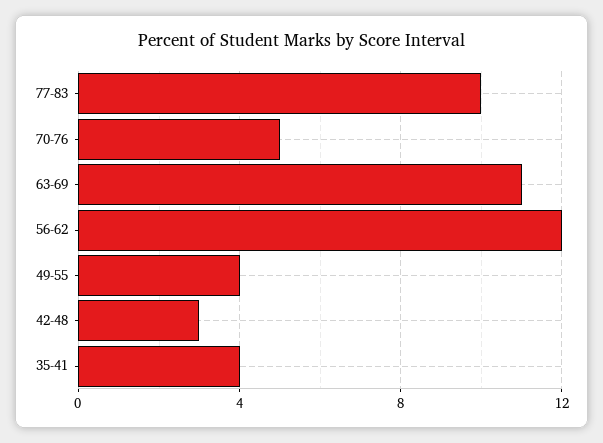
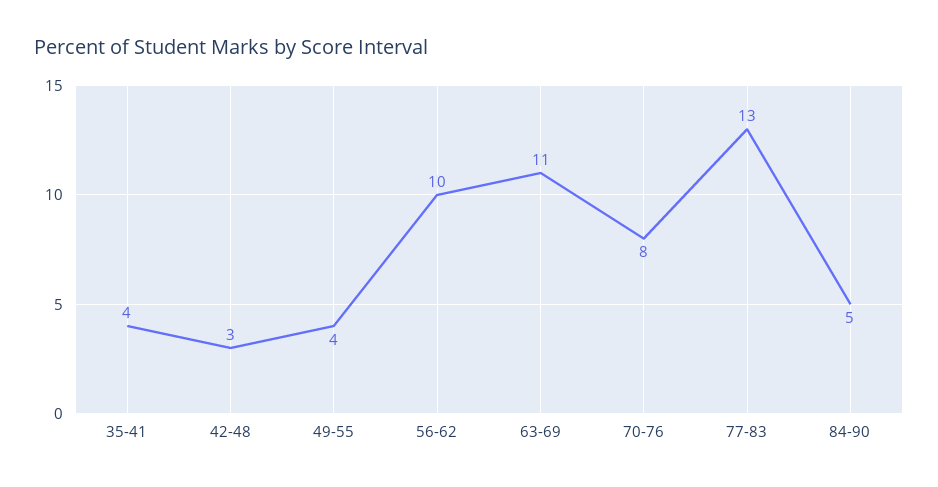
77-83: 10 -> 13
70-76: 5 -> 8
56-62: 12 -> 10
84-90: none -> 5

